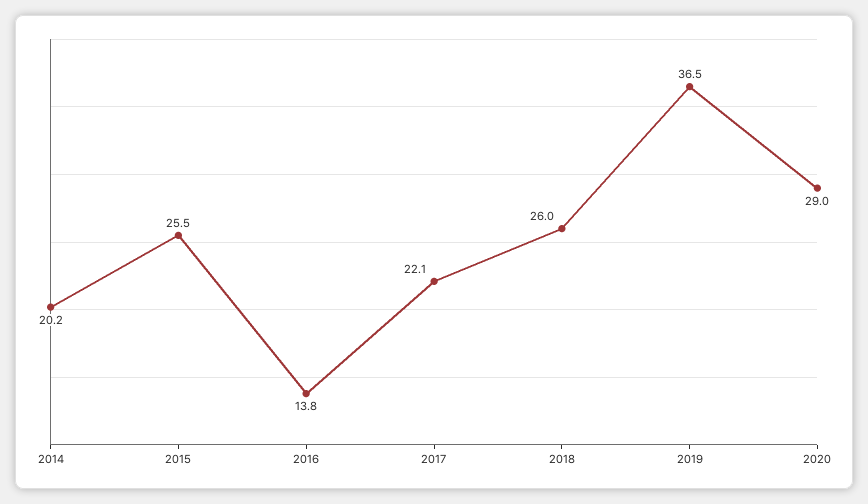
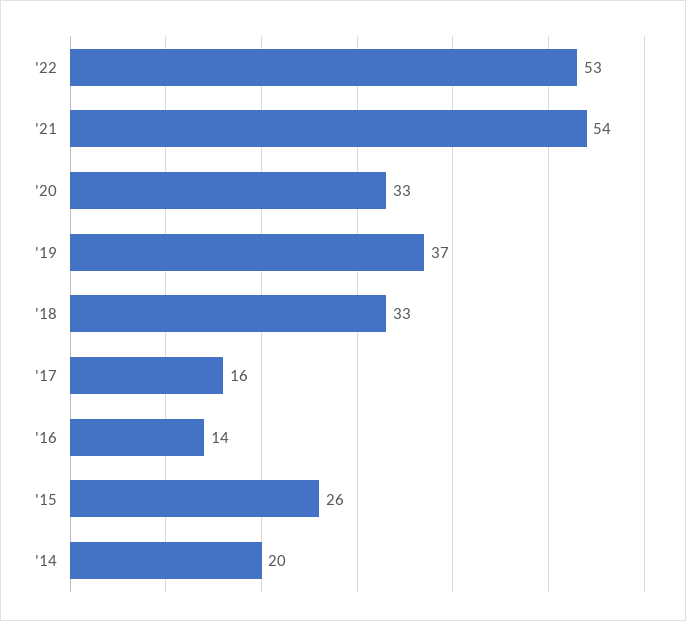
2017: 22.1 -> 16
2018: 26 -> 33
2020: 29 -> 33
'22: none -> 53
'21: none -> 54

